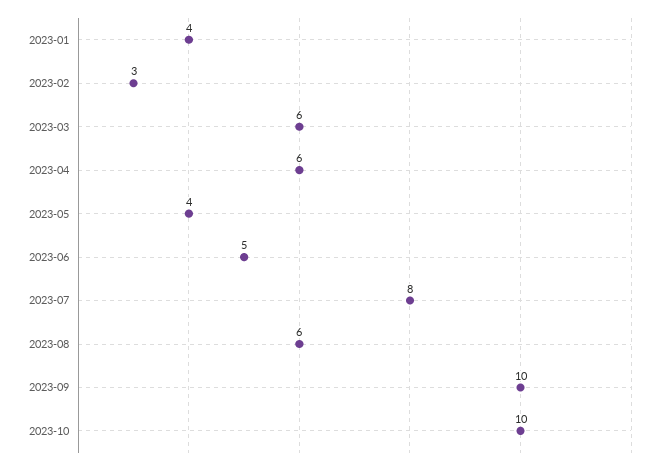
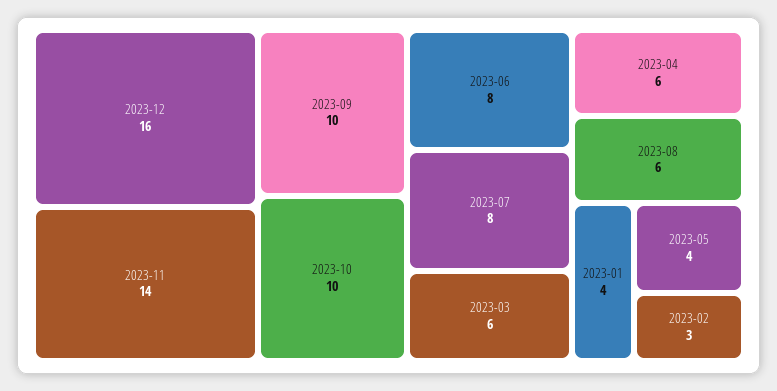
2023-06: 5 -> 8
2023-12: none -> 16
2023-11: none -> 14

